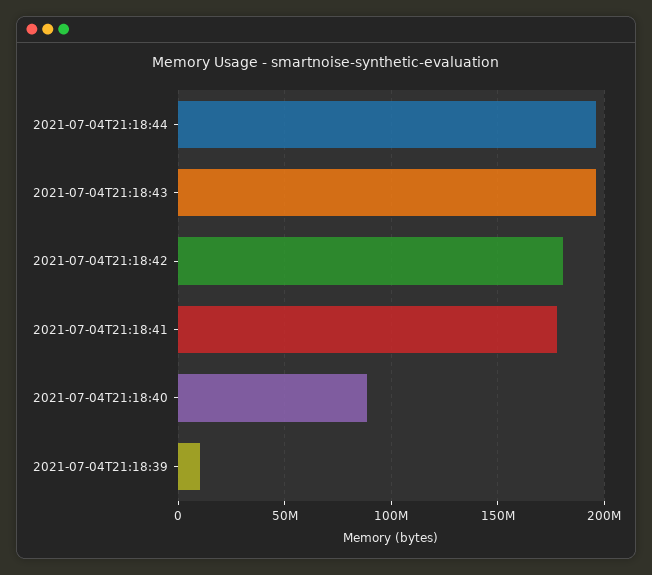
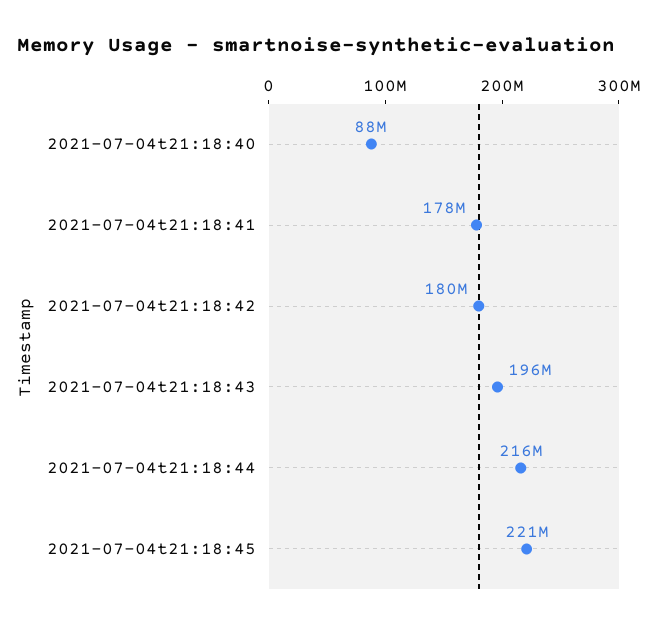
2021-07-04T21:18:44: 195000000 -> 216000000
2021-07-04T21:18:39: 10000000 -> none
2021-07-04t21:18:45: none -> 221000000

